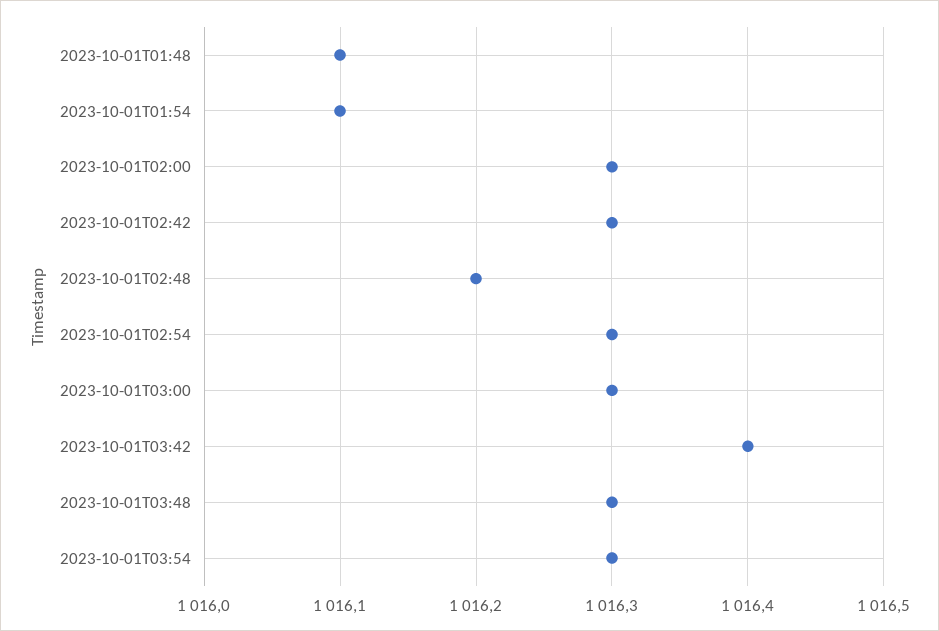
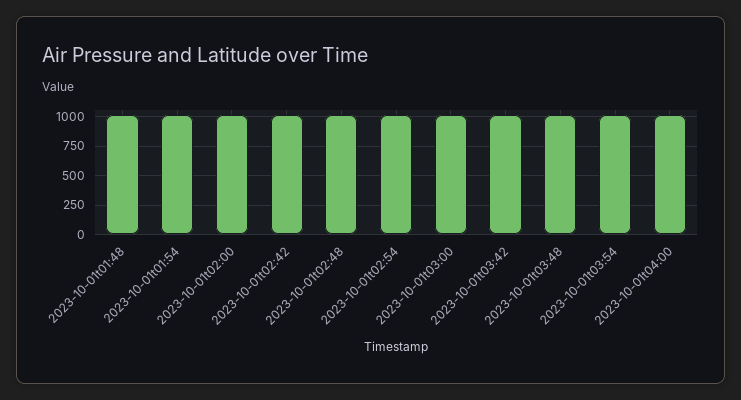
2023-10-01t04:00: none -> 1000

